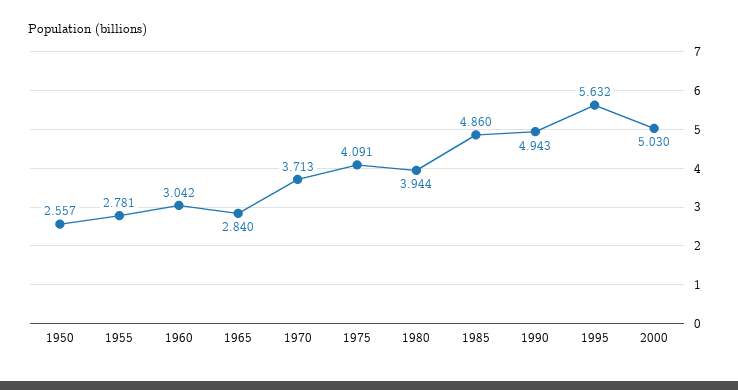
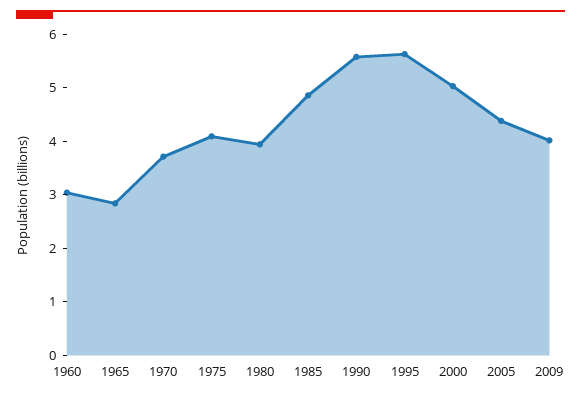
1950: 2.557 -> none
1955: 2.781 -> none
1990: 4.943 -> 5.6
2005: none -> 4.4
2009: none -> 4

